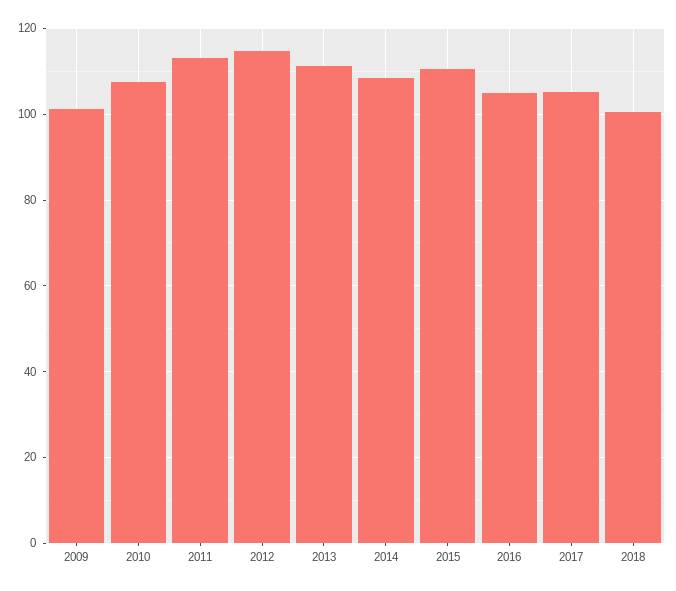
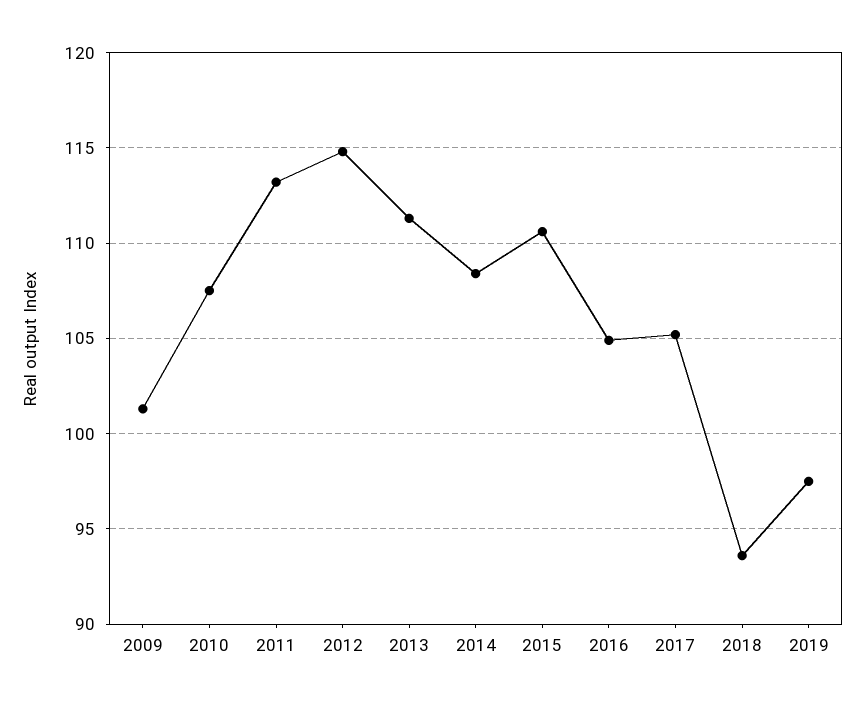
2018: 100 -> 93.5
2019: none -> 97.5

